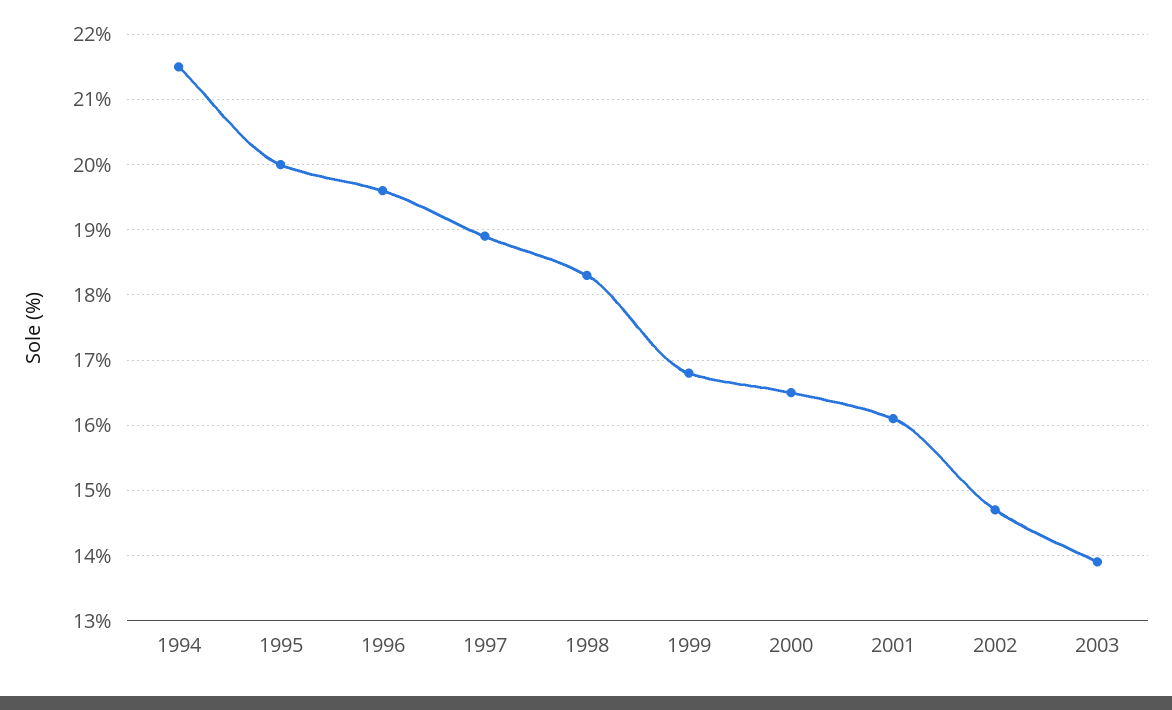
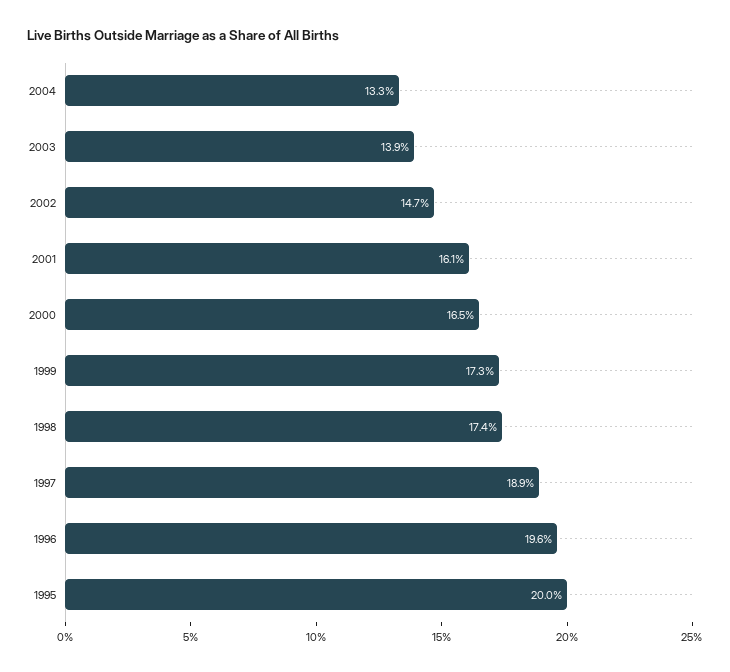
1994: 21.5 -> none
1998: 18.3 -> 17.4
1999: 16.8 -> 17.3
2004: none -> 13.3

